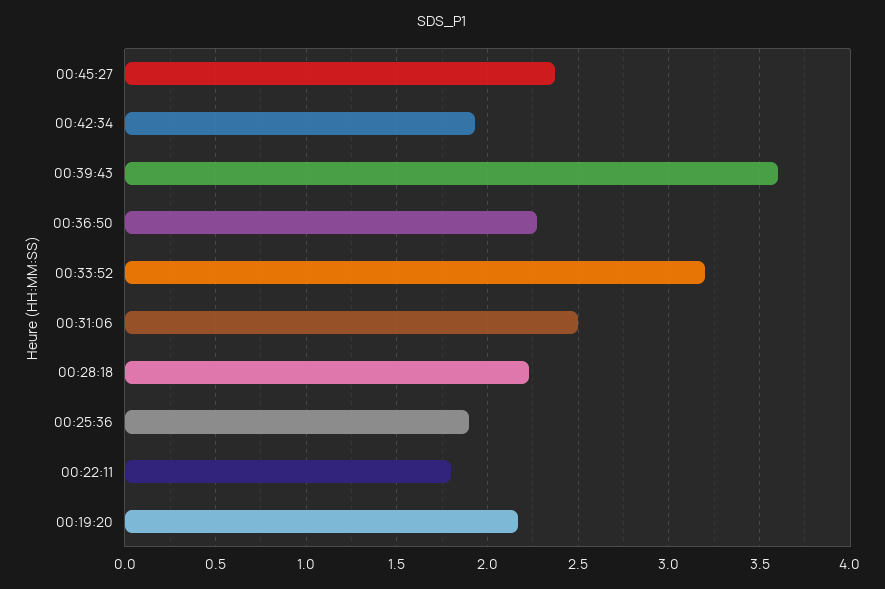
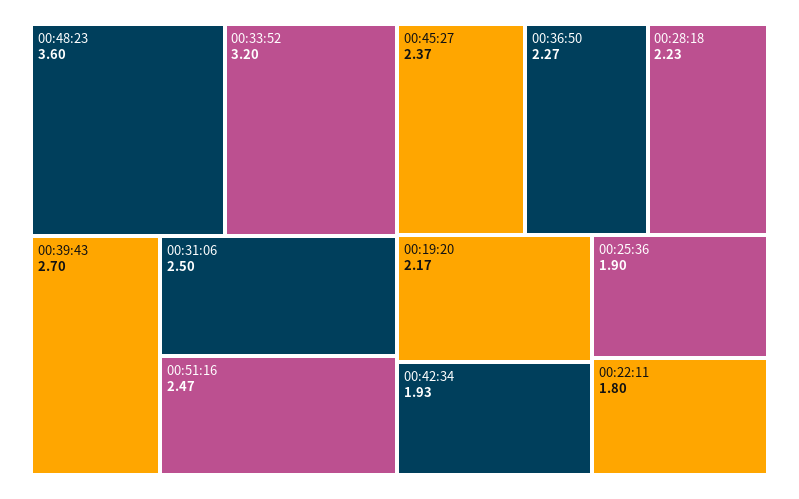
00:39:43: 3.6 -> 2.7
00:48:23: none -> 3.6
00:51:16: none -> 2.47

